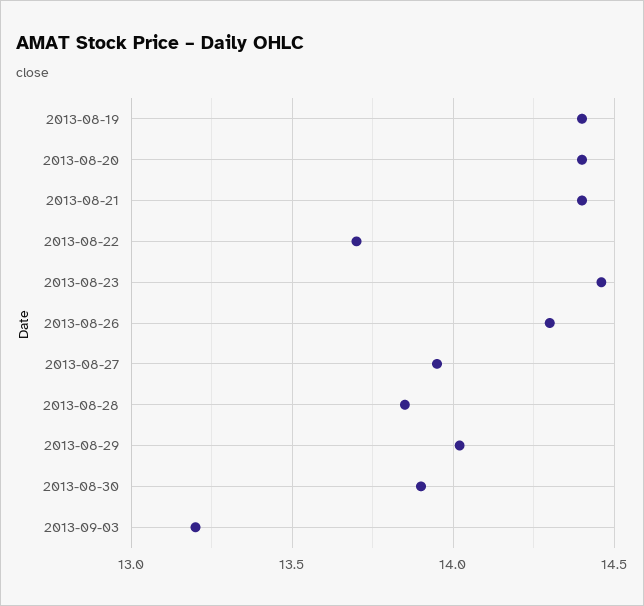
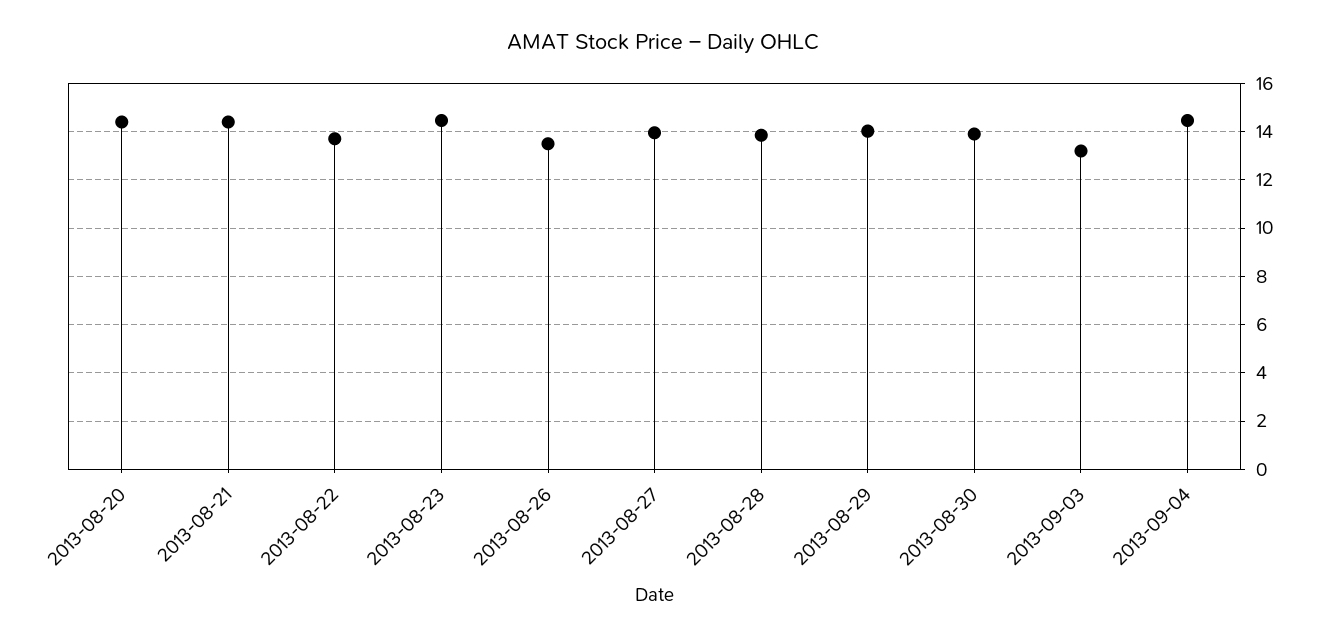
2013-08-19: 14.4 -> none
2013-08-26: 14.3 -> 13.5
2013-09-04: none -> 14.5

